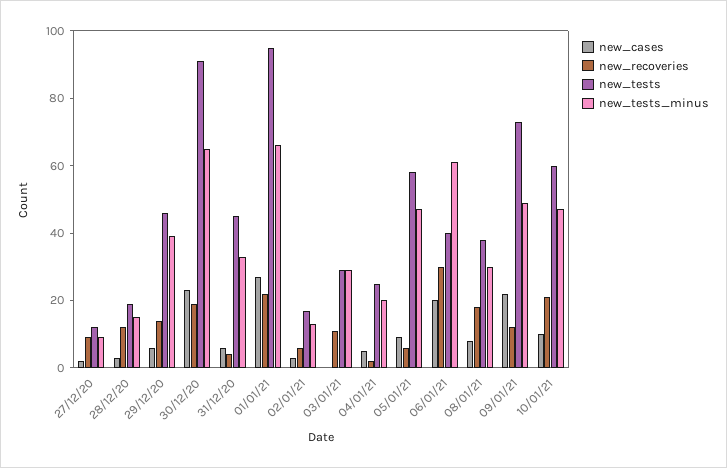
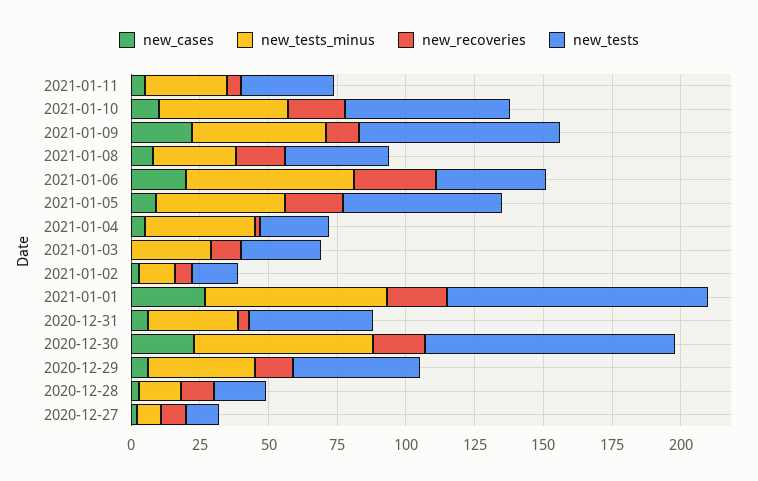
new_tests_minus, 04/01/21: 20 -> 40
new_recoveries, 05/01/21: 5 -> 20
new_cases, 2021-01-11: none -> 5
new_tests_minus, 2021-01-11: none -> 30
new_recoveries, 2021-01-11: none -> 5
new_tests, 2021-01-11: none -> 35

